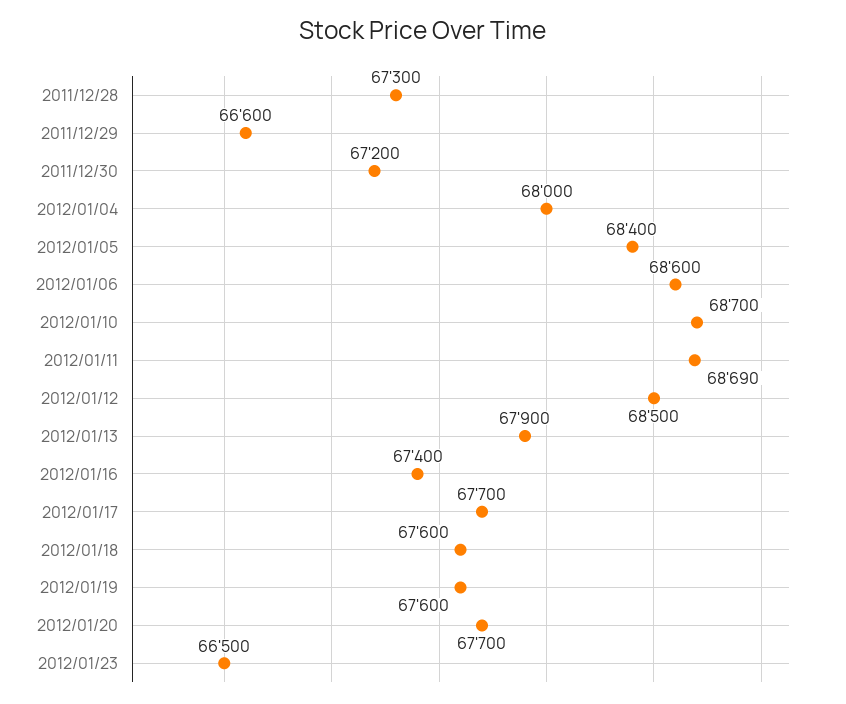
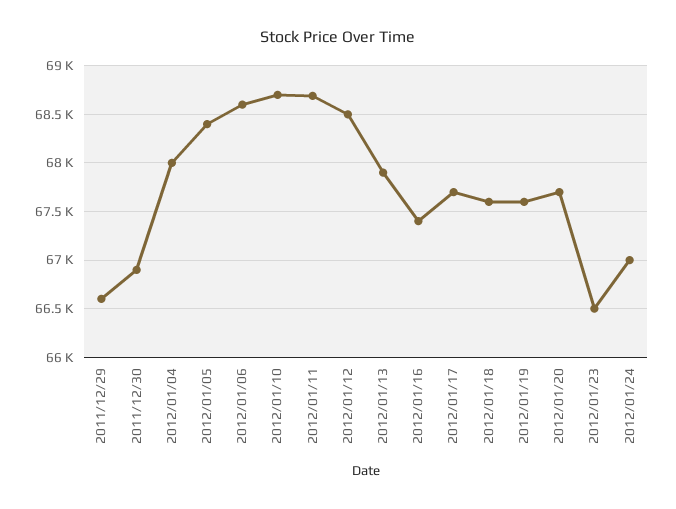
2011/12/28: 67300 -> none
2011/12/30: 67200 -> 66900
2012/01/24: none -> 67000

